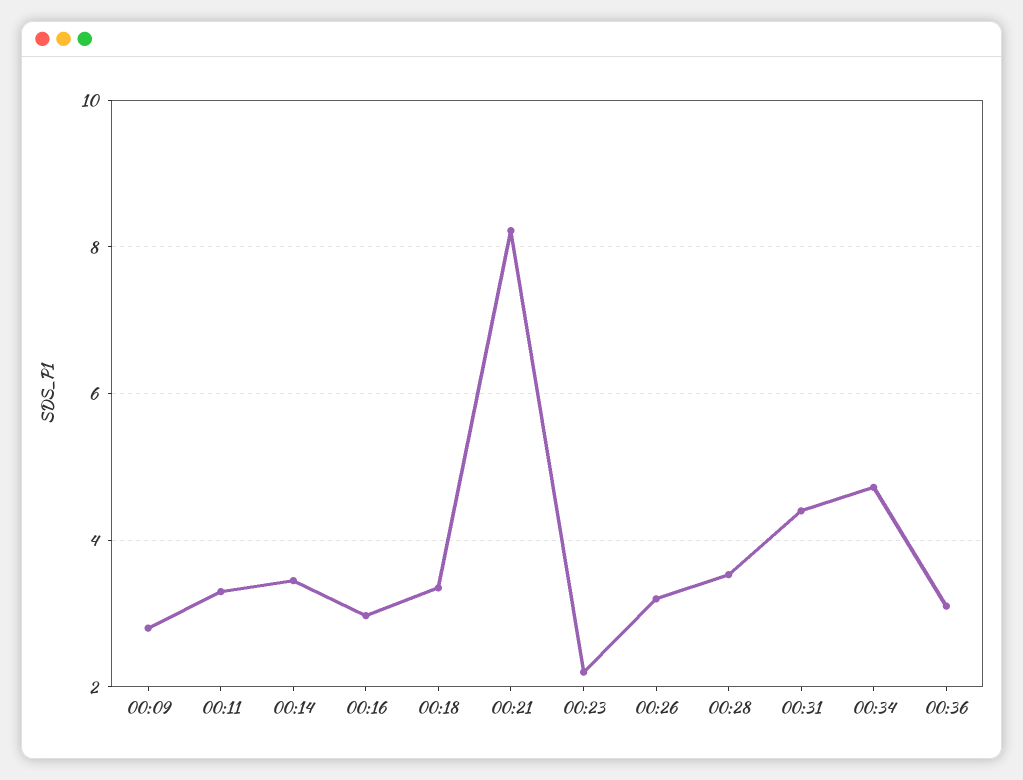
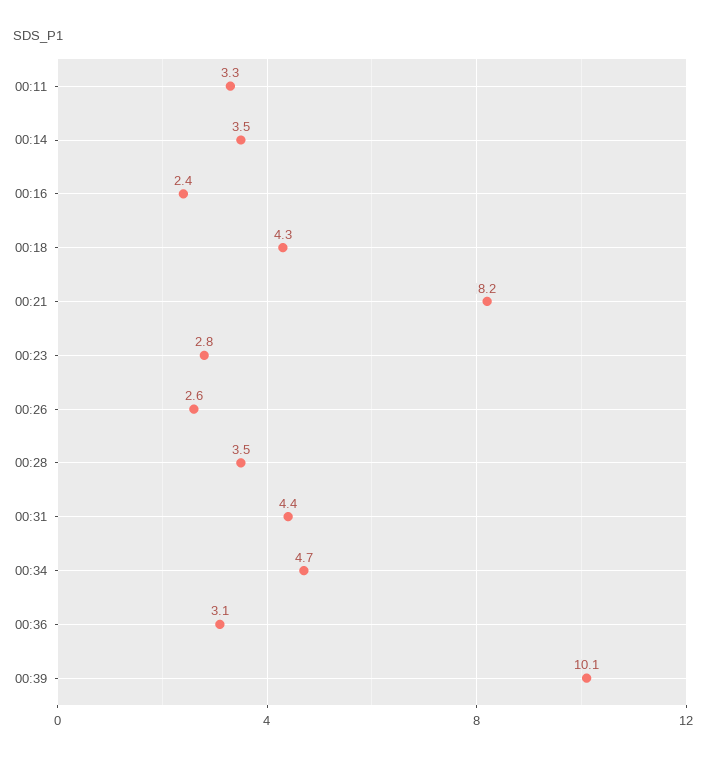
00:09: 2.8 -> none
00:16: 3 -> 2.4
00:18: 3.4 -> 4.3
00:23: 2.2 -> 2.8
00:26: 3.2 -> 2.6
00:39: none -> 10.1

